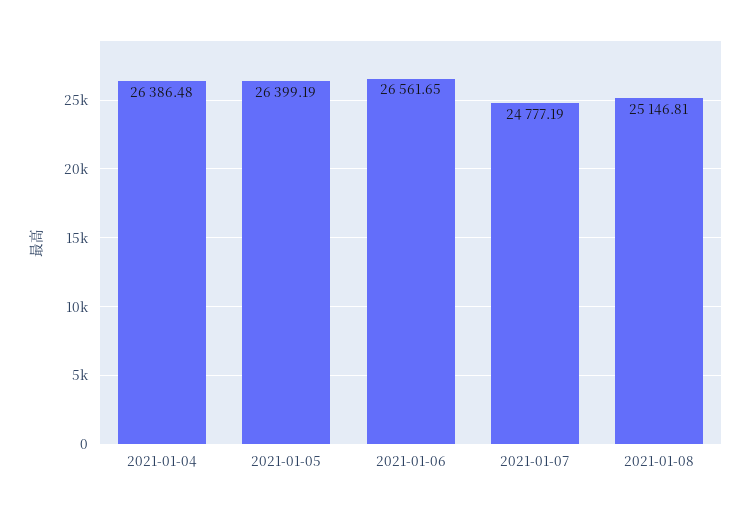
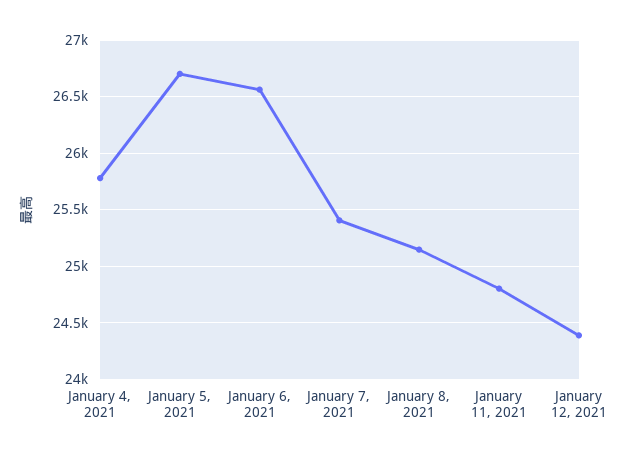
2021-01-04: 26386.48 -> 25800
2021-01-05: 26399.19 -> 26700
2021-01-07: 24777.19 -> 25400
January 11, 2021: none -> 24800
January 12, 2021: none -> 24400

